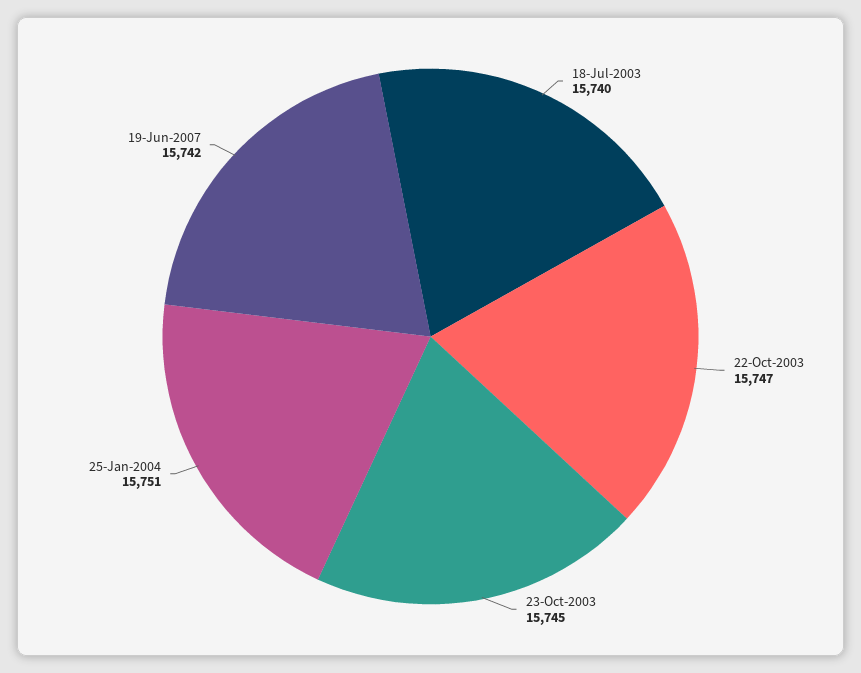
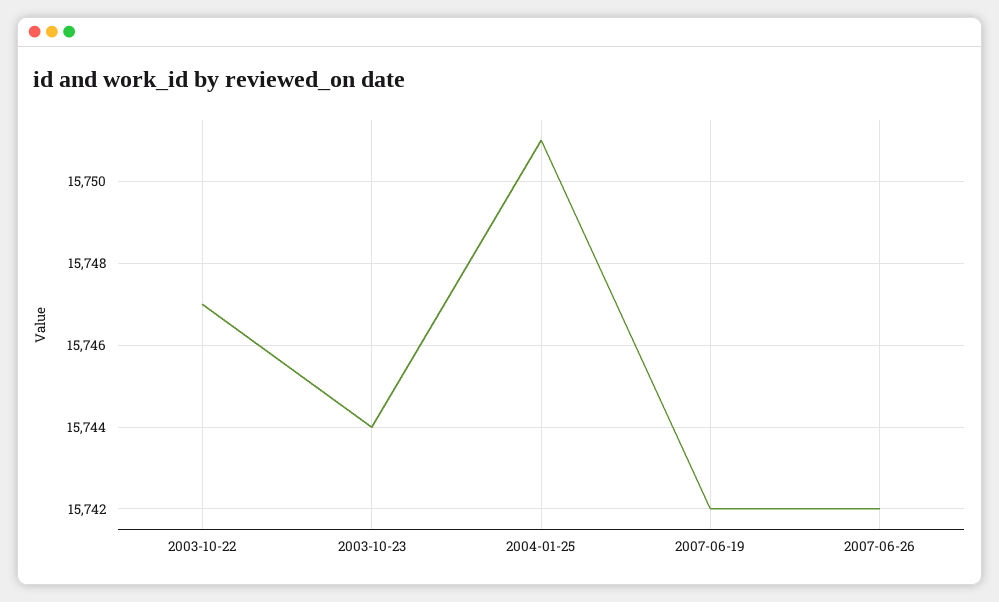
18-Jul-2003: 15740 -> none
23-Oct-2003: 15745 -> 15744
2007-06-26: none -> 15742

